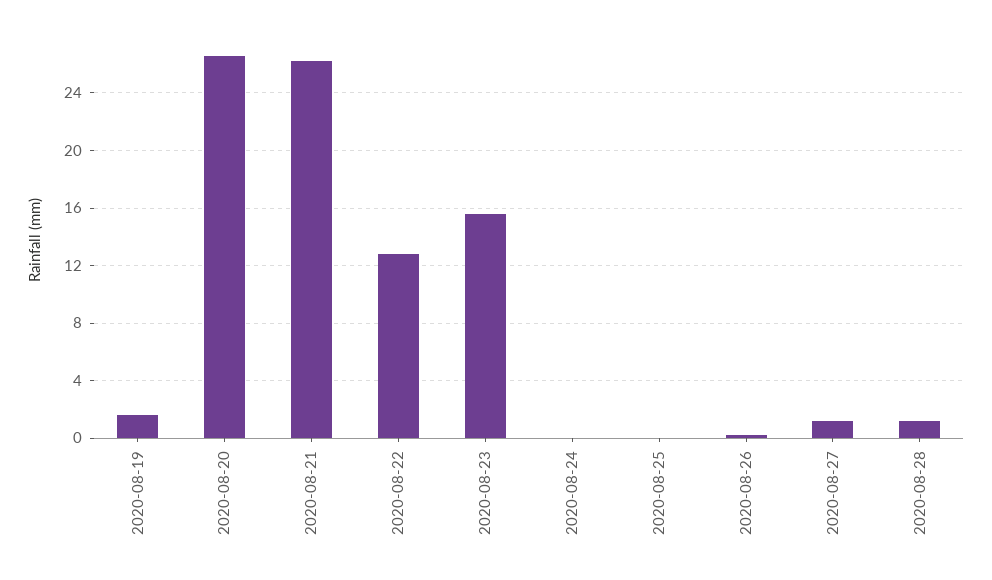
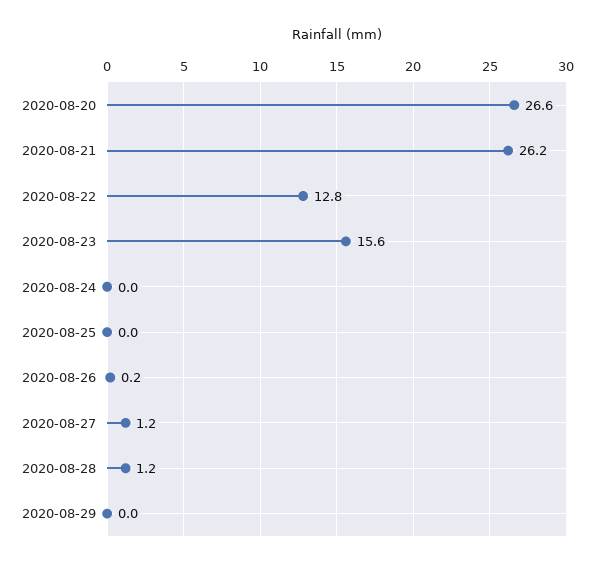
2020-08-19: 1.5 -> none
2020-08-29: none -> 0

